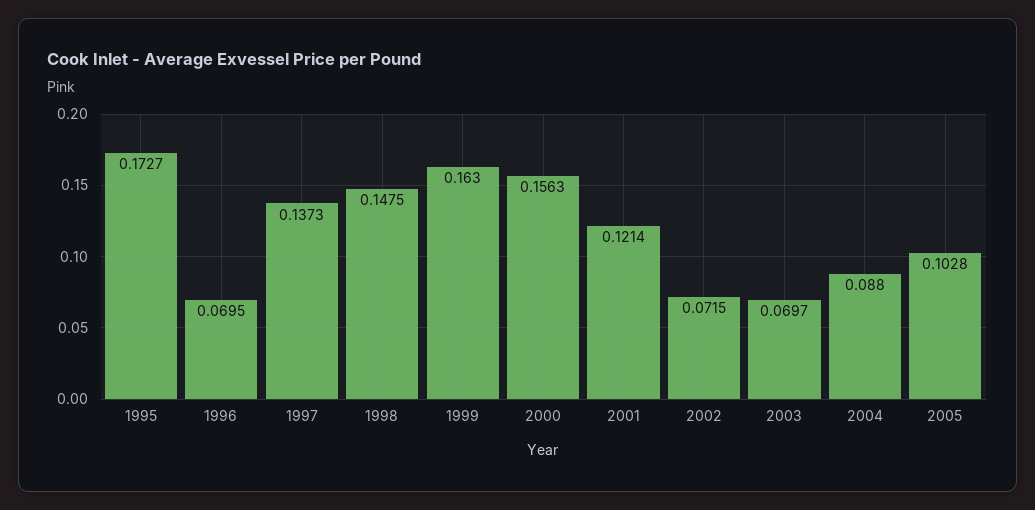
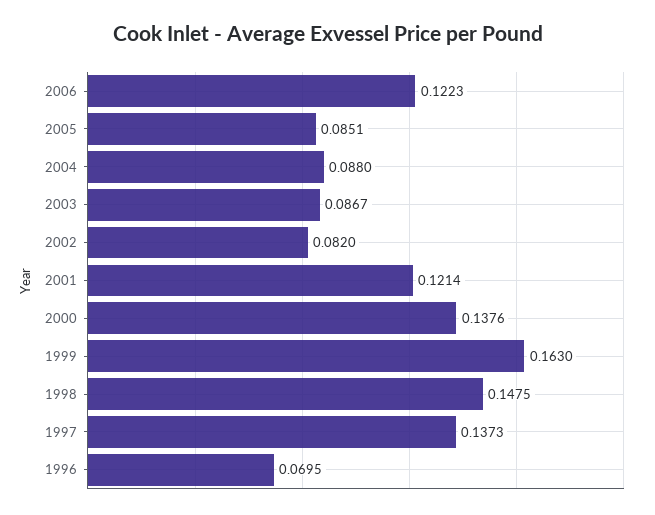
1995: 0.1727 -> none
2000: 0.1563 -> 0.1376
2002: 0.0715 -> 0.082
2003: 0.0697 -> 0.0867
2005: 0.1028 -> 0.0851
2006: none -> 0.1223

